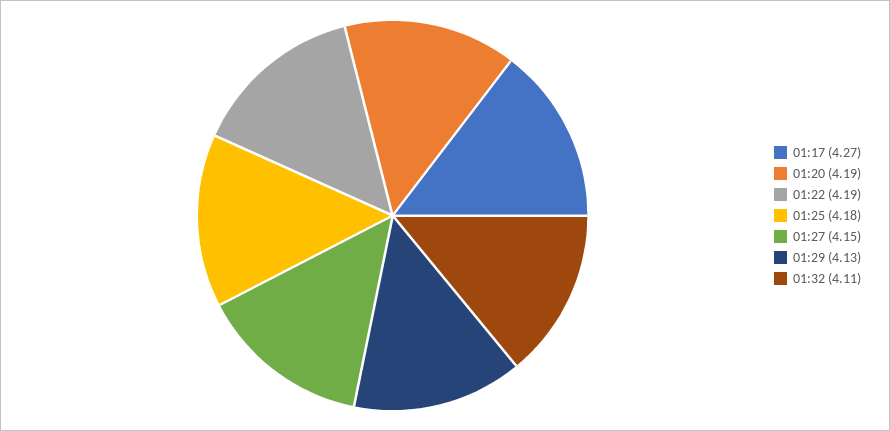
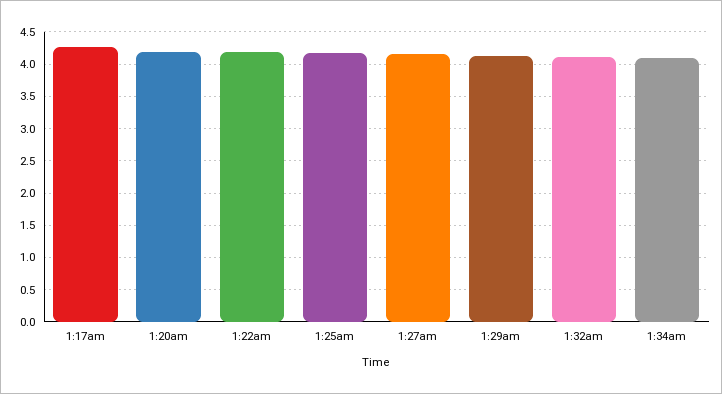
1:34am: none -> 4.1

